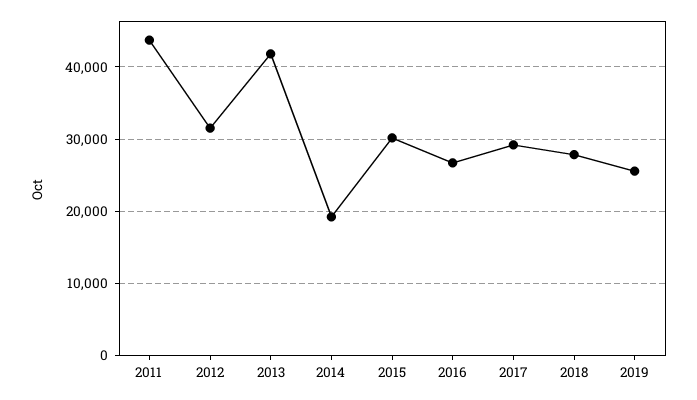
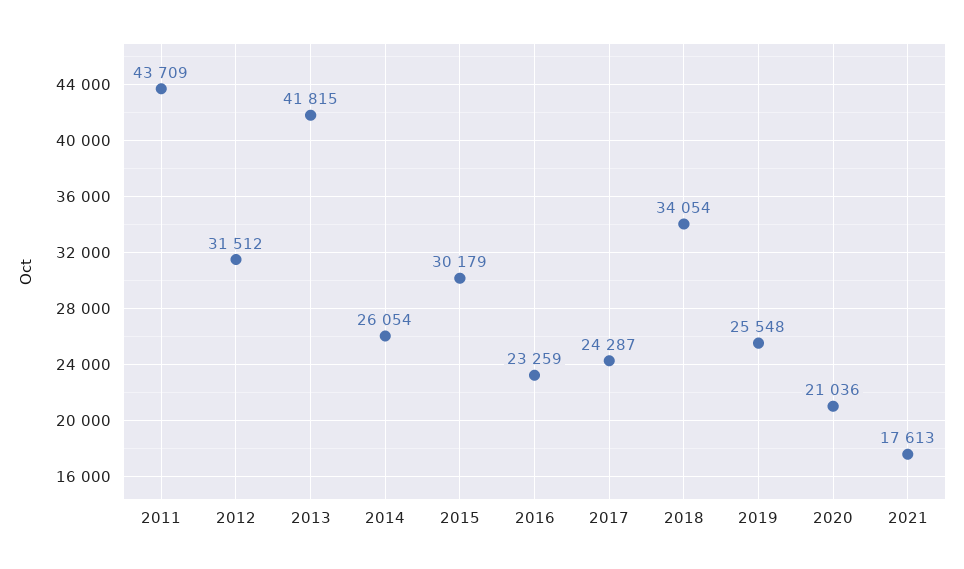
2014: 19000 -> 26054
2016: 27000 -> 23259
2017: 29000 -> 24287
2018: 28000 -> 34054
2020: none -> 21036
2021: none -> 17613

